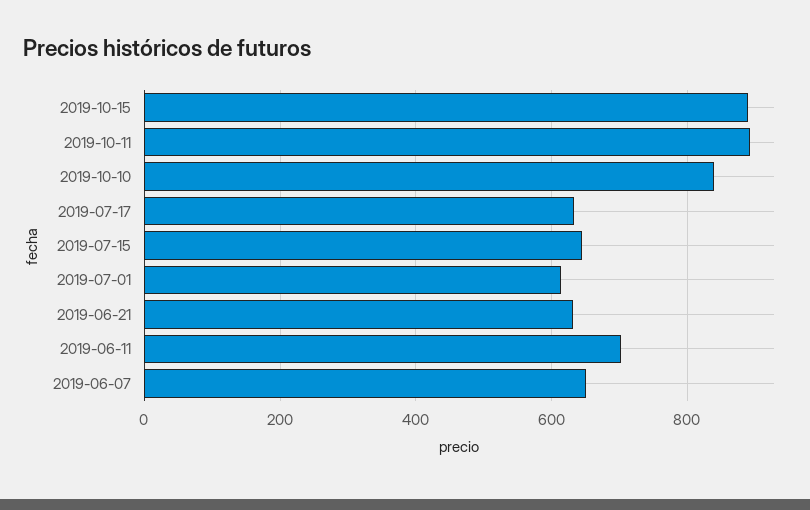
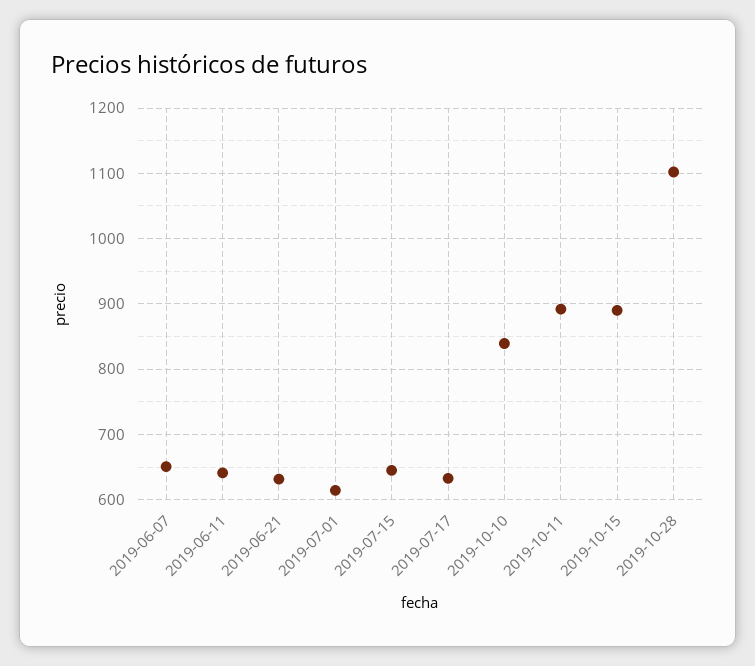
2019-06-11: 700 -> 640
2019-10-28: none -> 1100

